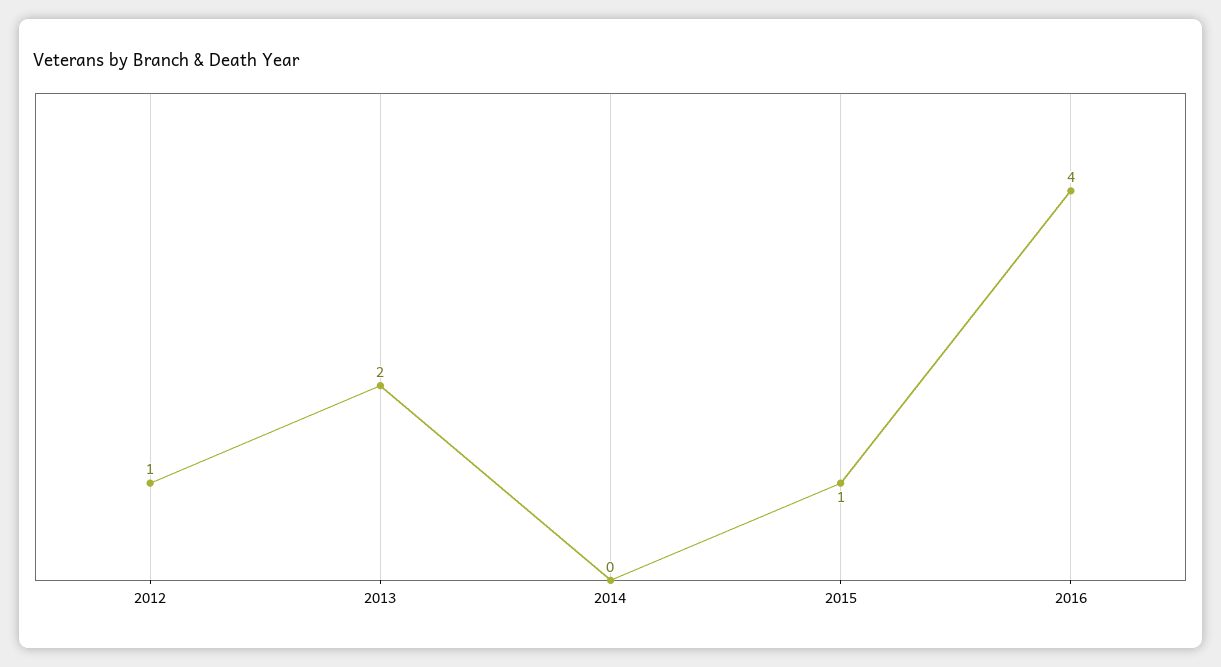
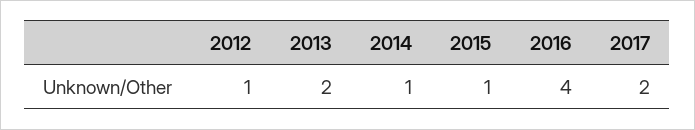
2014: 0 -> 1
2017: none -> 2

